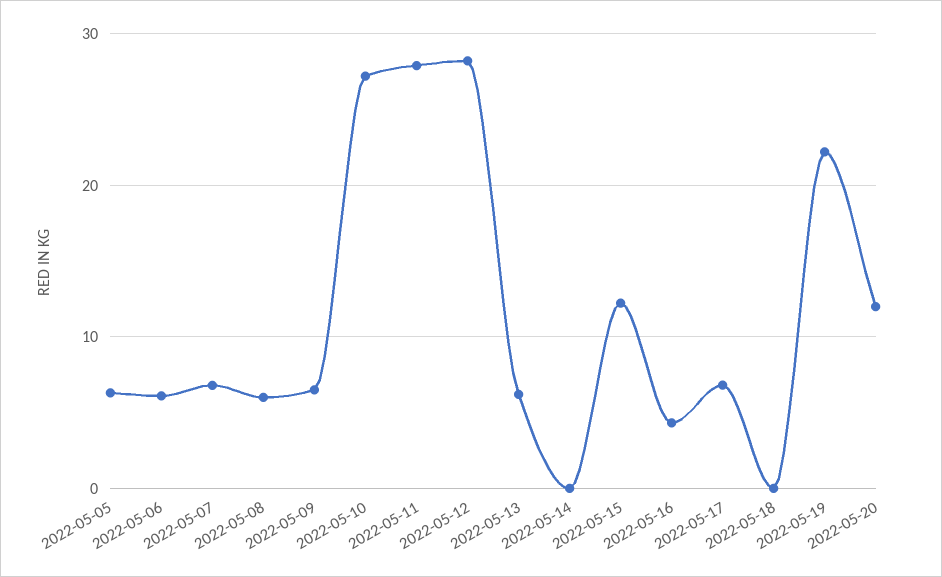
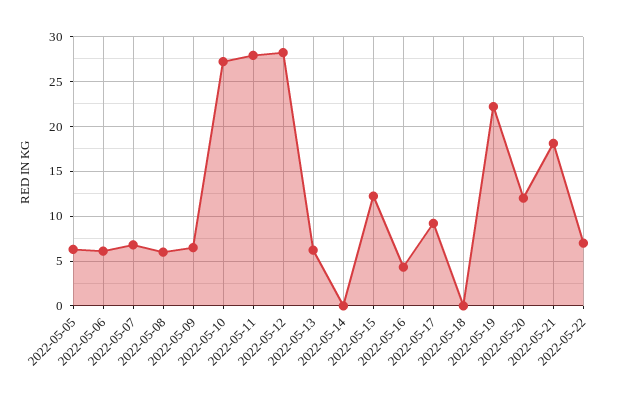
2022-05-17: 7 -> 9
2022-05-21: none -> 18
2022-05-22: none -> 7

